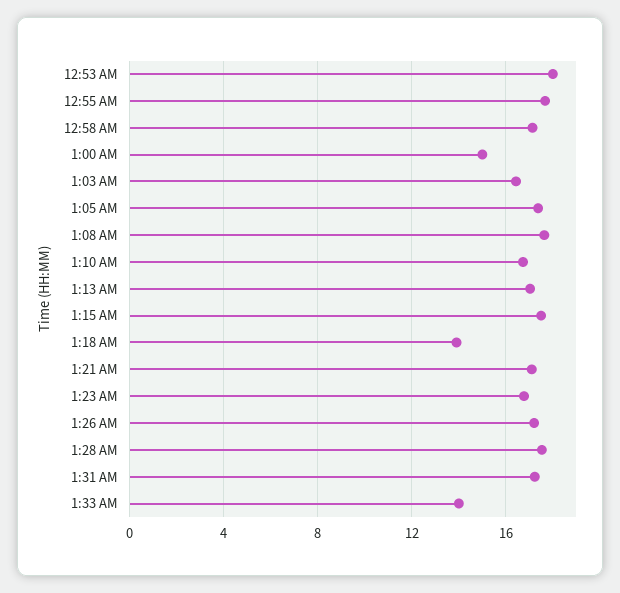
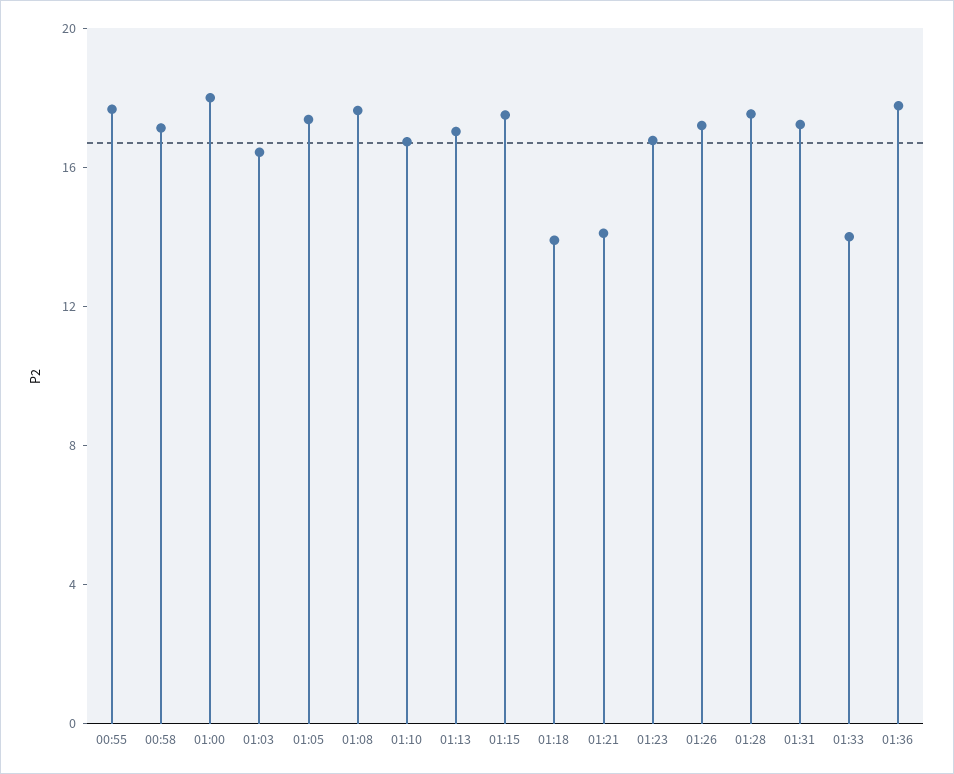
12:53 AM: 18 -> none
1:00 AM: 15 -> 18
1:21 AM: 17 -> 14
01:36: none -> 18

